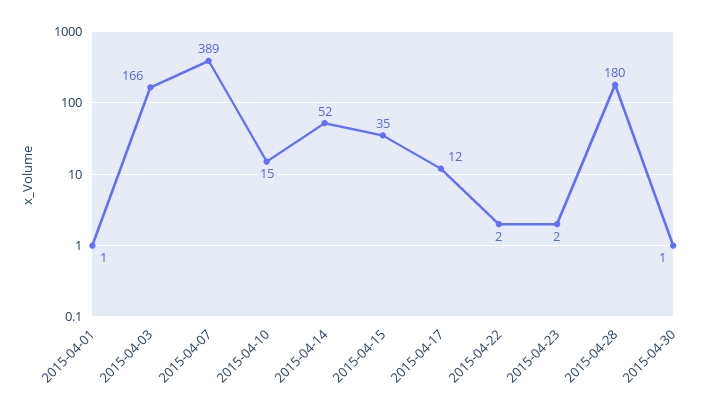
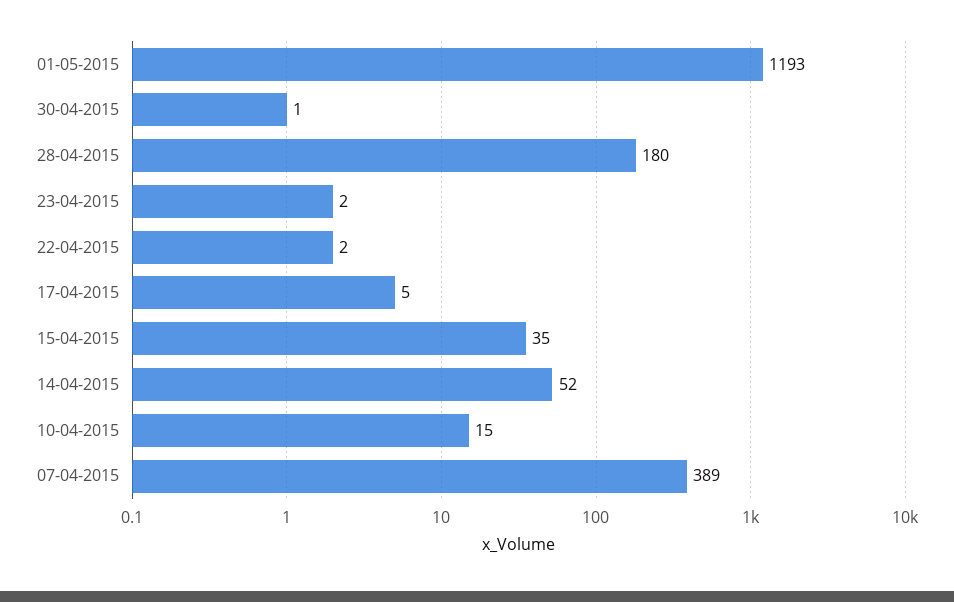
2015-04-01: 1 -> none
2015-04-03: 166 -> none
2015-04-17: 12 -> 5
01-05-2015: none -> 1193

